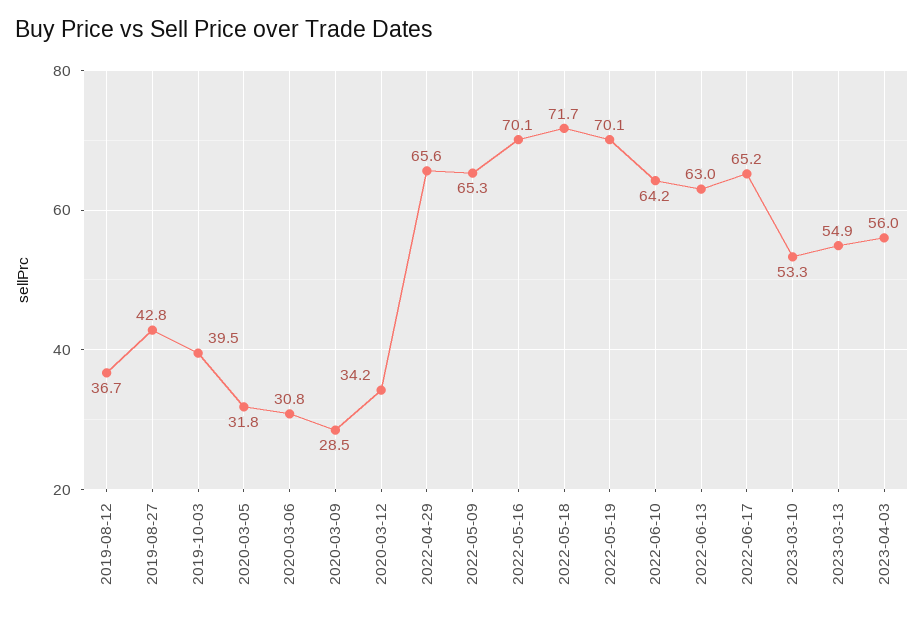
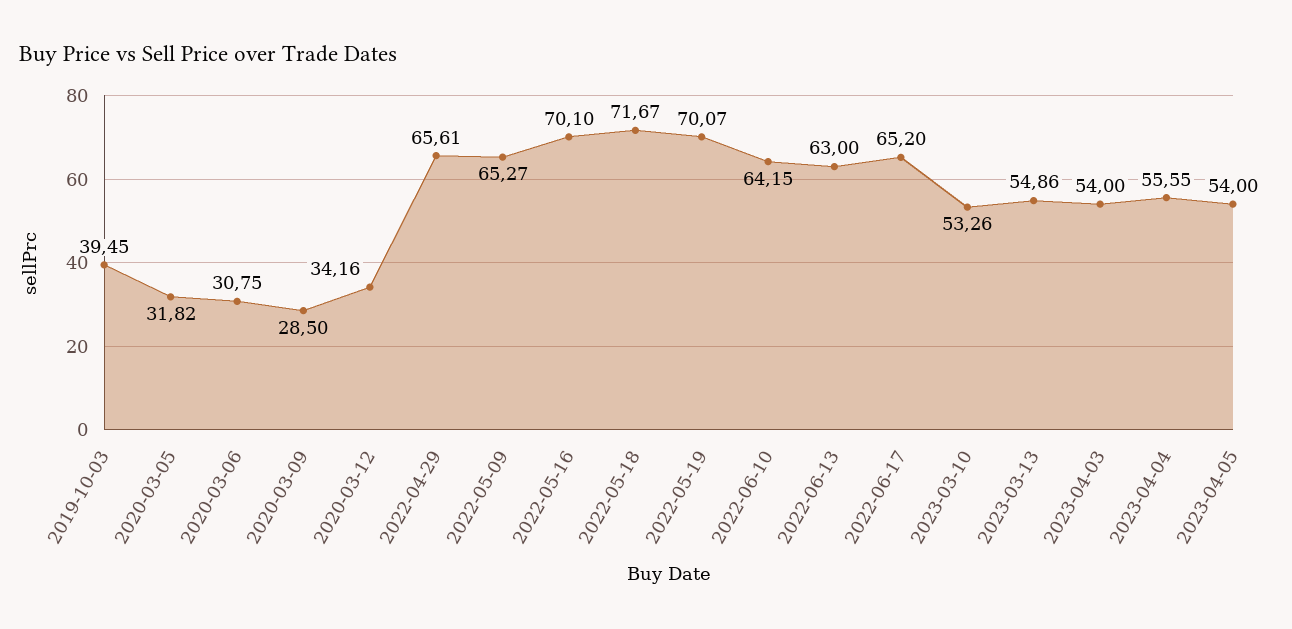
2019-08-12: 36.7 -> none
2019-08-27: 42.8 -> none
2023-04-03: 56 -> 54
2023-04-04: none -> 55.55
2023-04-05: none -> 54

